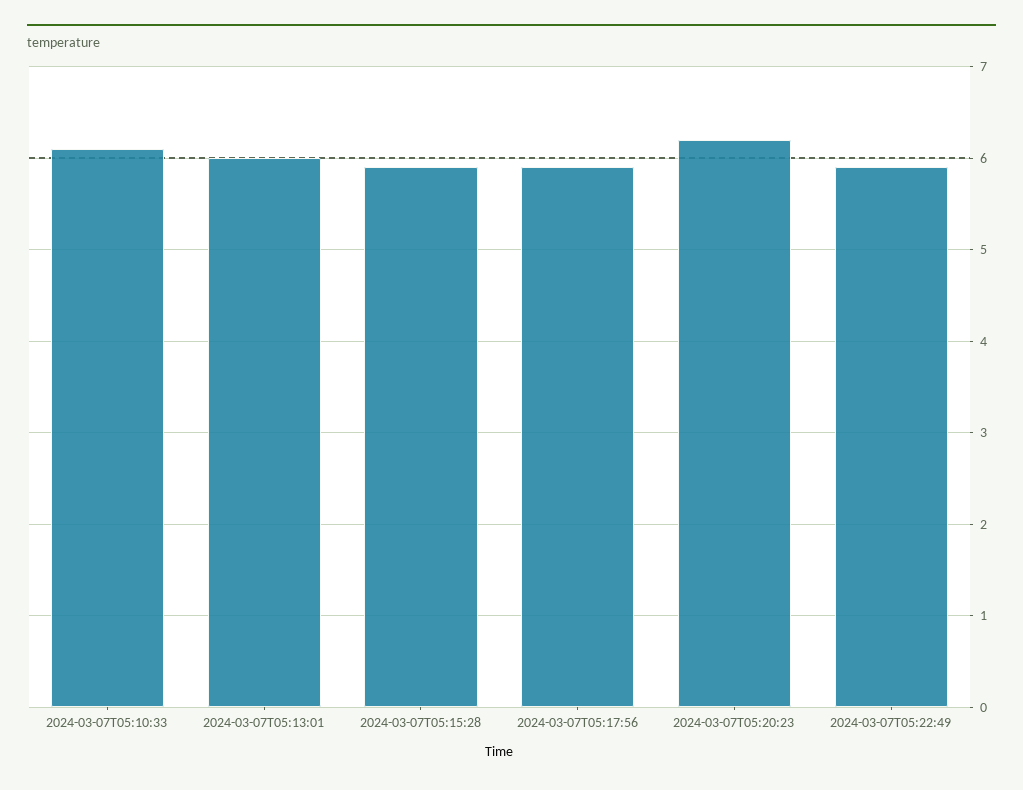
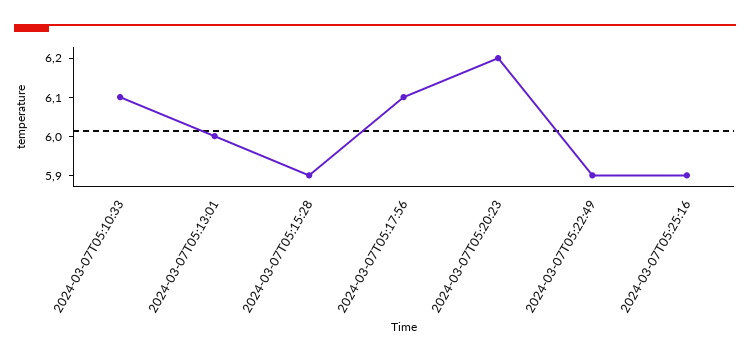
2024-03-07T05:17:56: 5.9 -> 6.1
2024-03-07T05:25:16: none -> 5.9

